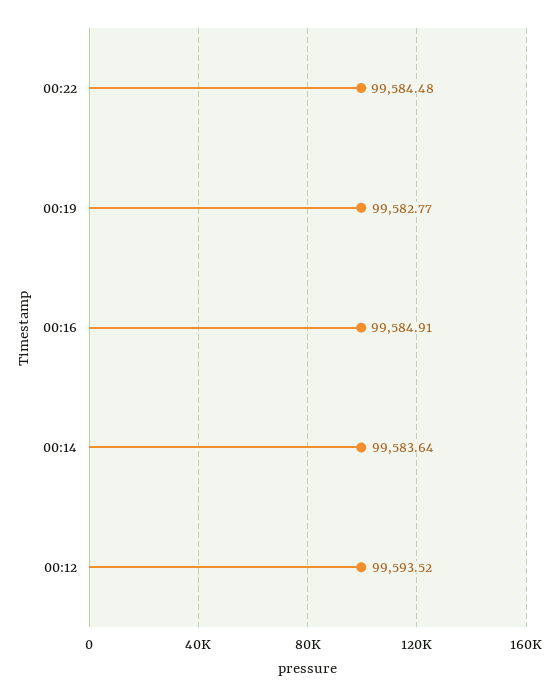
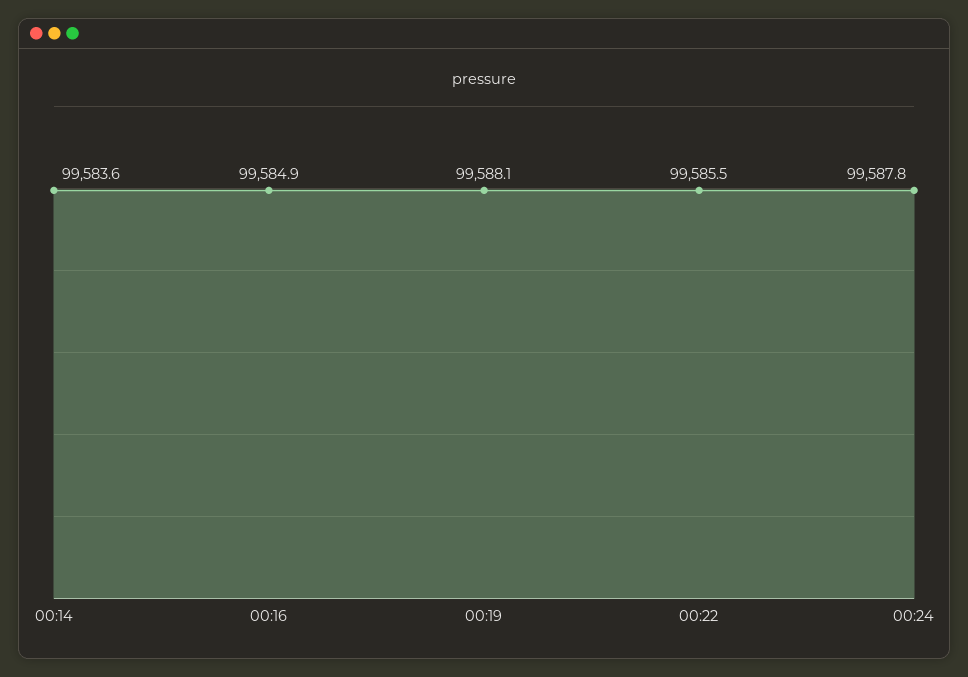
00:22: 99584.48 -> 99585.5
00:19: 99582.77 -> 99588.1
00:12: 99593.52 -> none
00:24: none -> 99587.8

